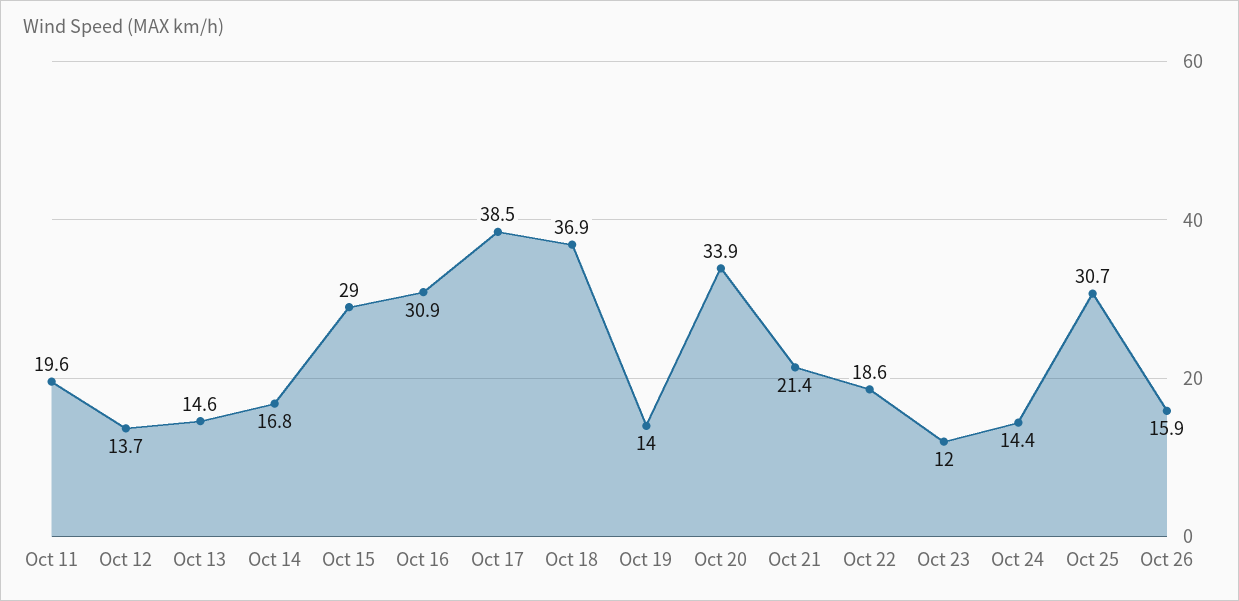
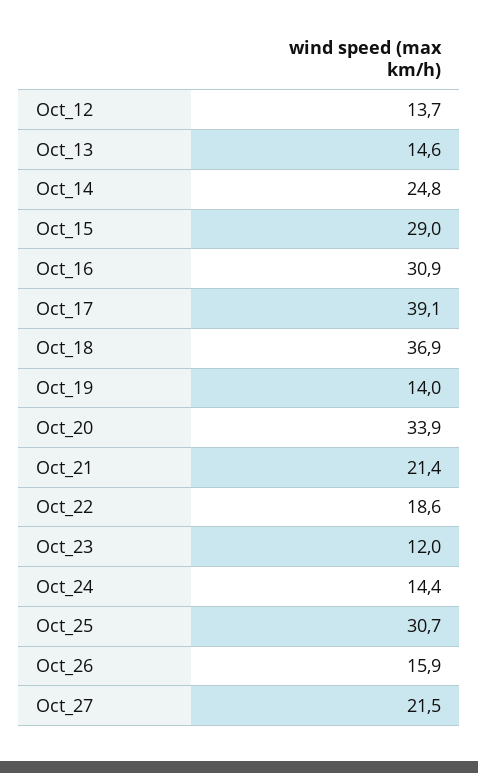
Oct 11: 19.6 -> none
Oct 14: 16.8 -> 24.8
Oct 17: 38.5 -> 39.1
Oct_27: none -> 21.5

